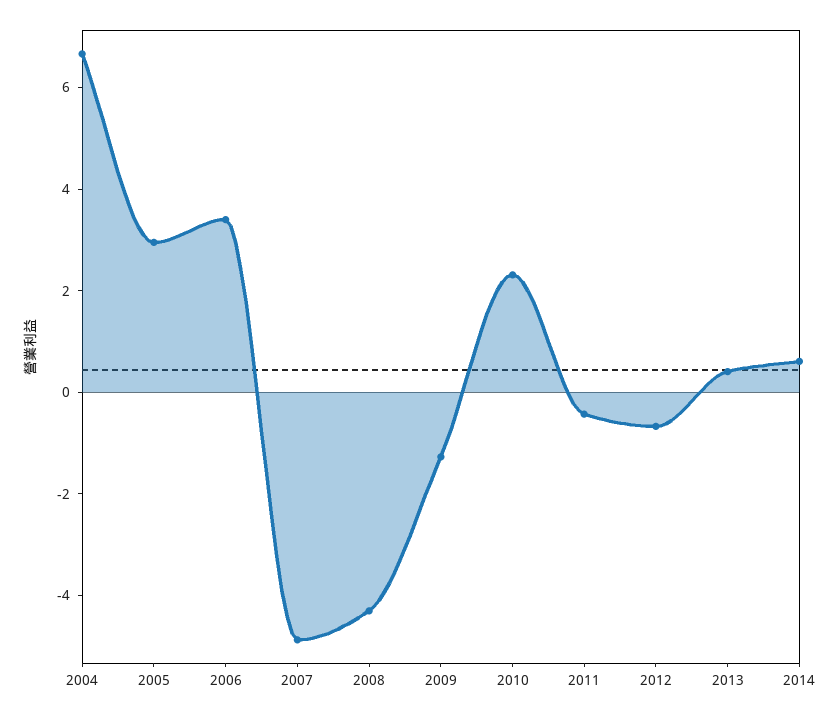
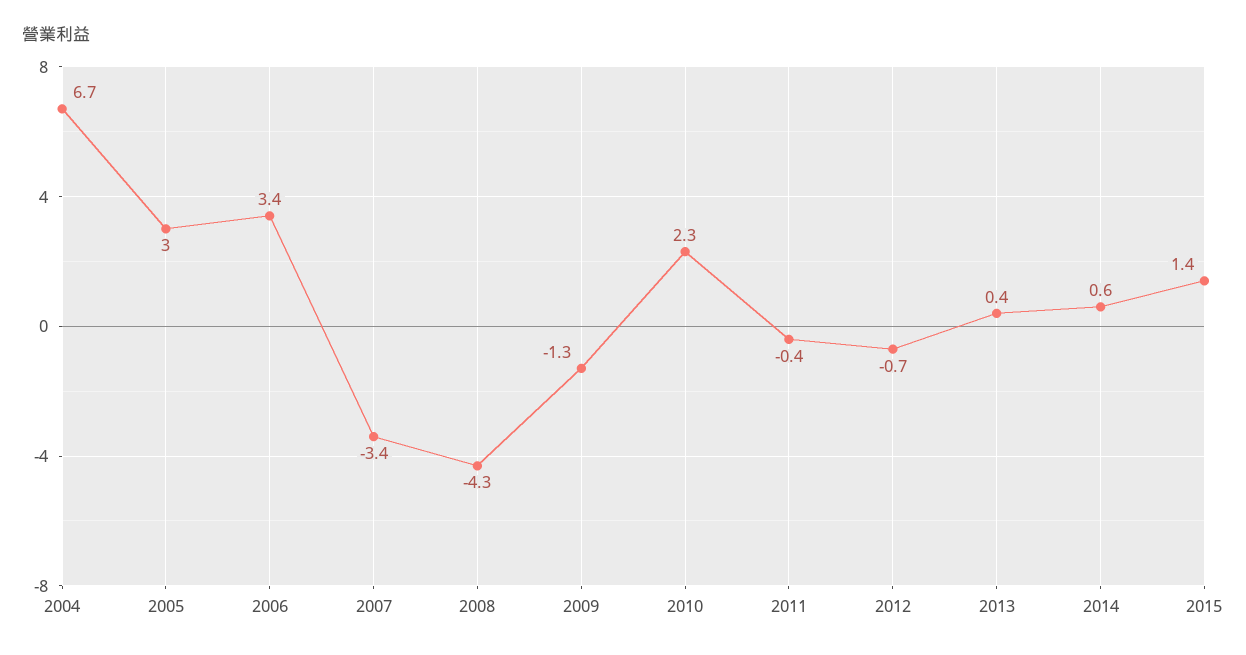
2007: -5 -> -3.4
2015: none -> 1.4

